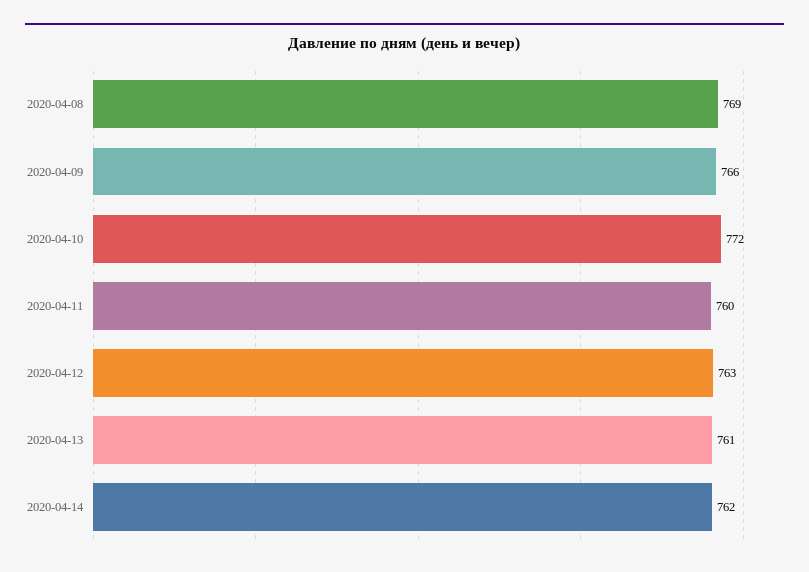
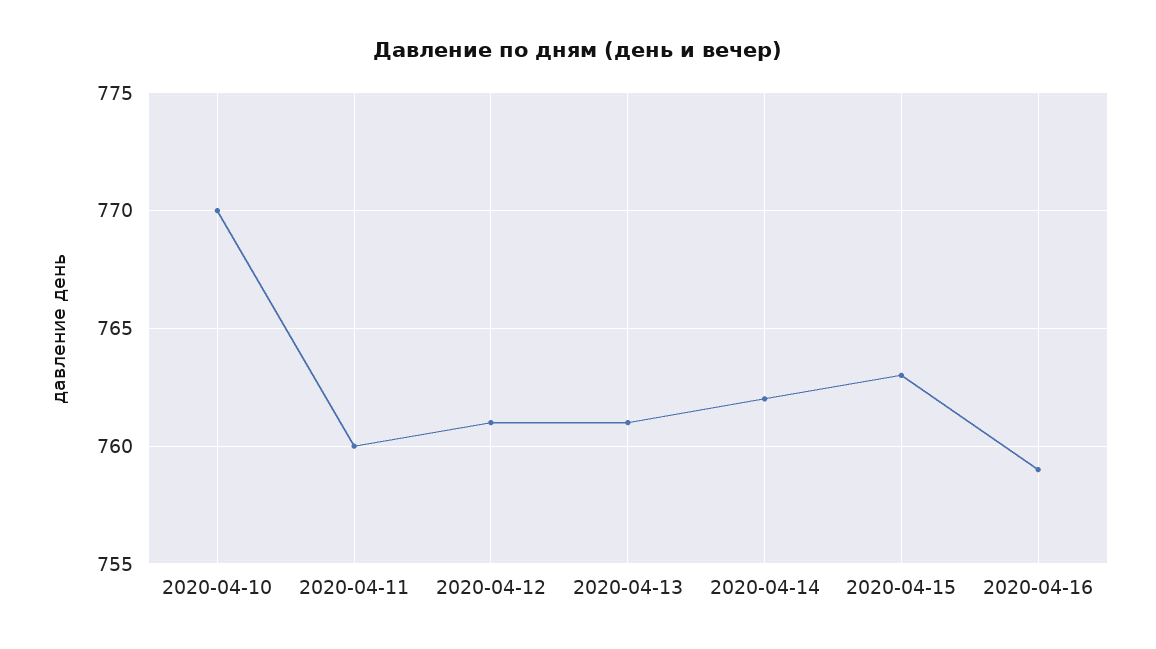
2020-04-08: 769 -> none
2020-04-09: 766 -> none
2020-04-10: 772 -> 770
2020-04-12: 763 -> 761
2020-04-15: none -> 763
2020-04-16: none -> 759

